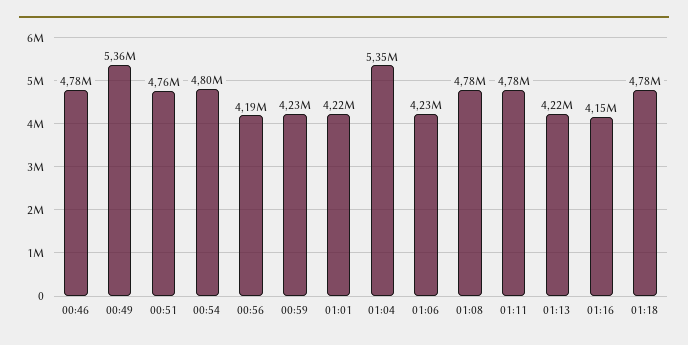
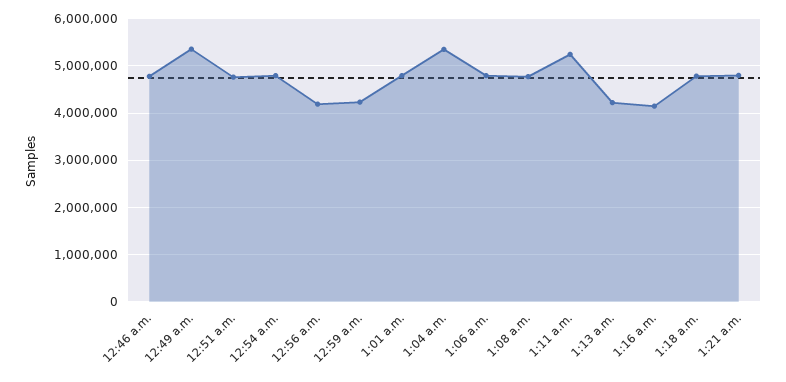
01:01: 4220000 -> 4800000
01:06: 4230000 -> 4800000
01:11: 4780000 -> 5200000
1:21 a.m.: none -> 4800000

